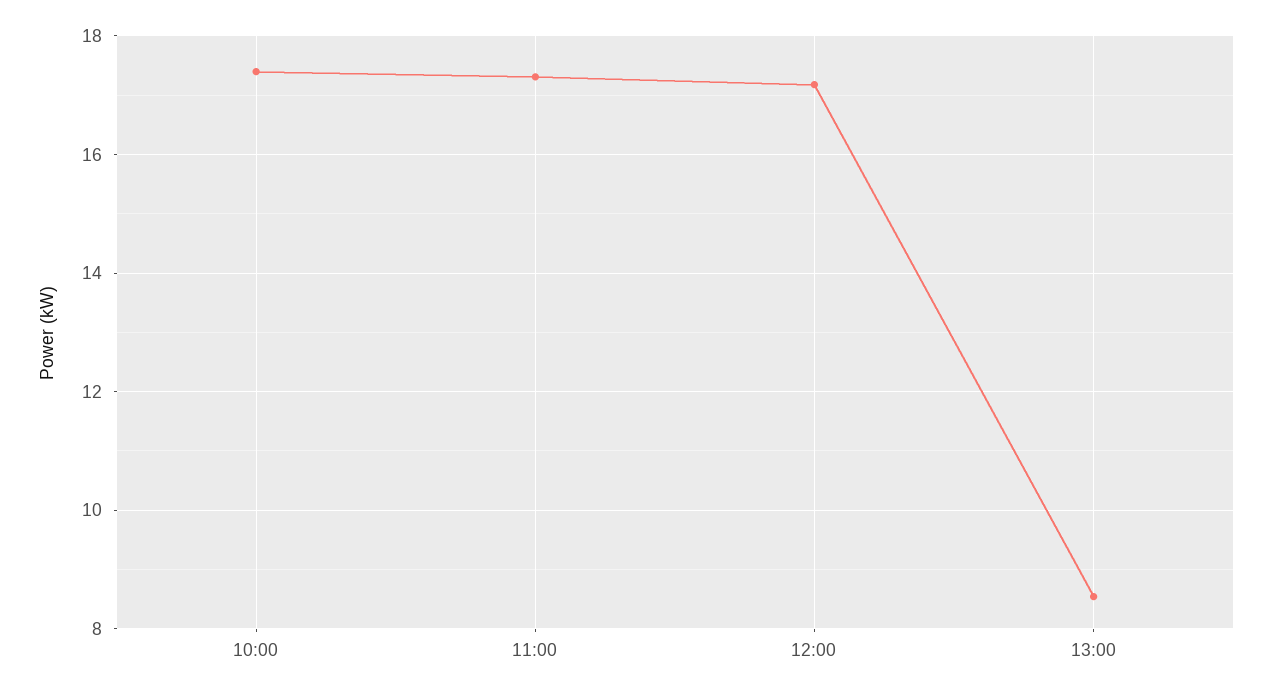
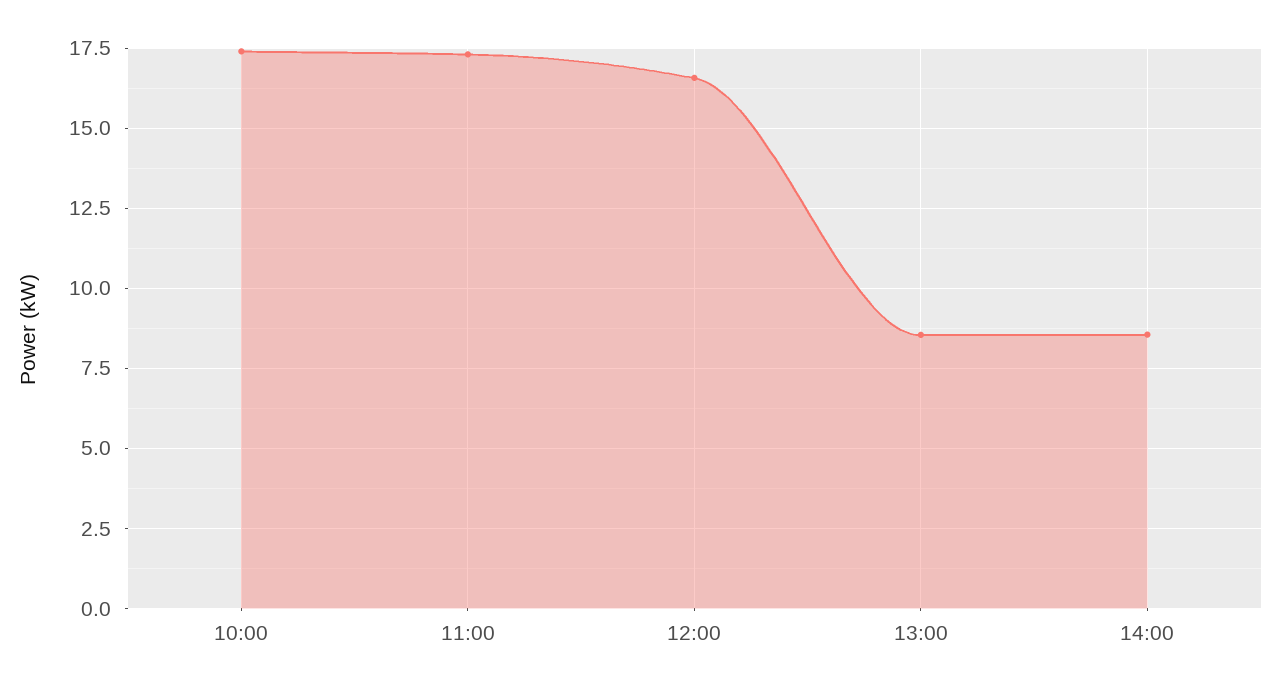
12:00: 17.2 -> 16.5
14:00: none -> 8.5

